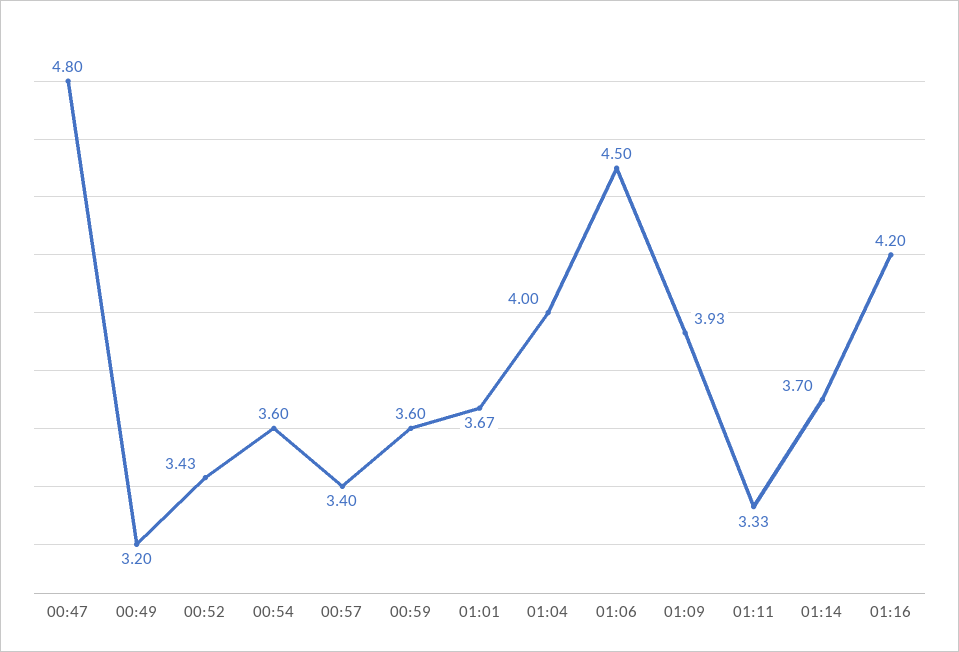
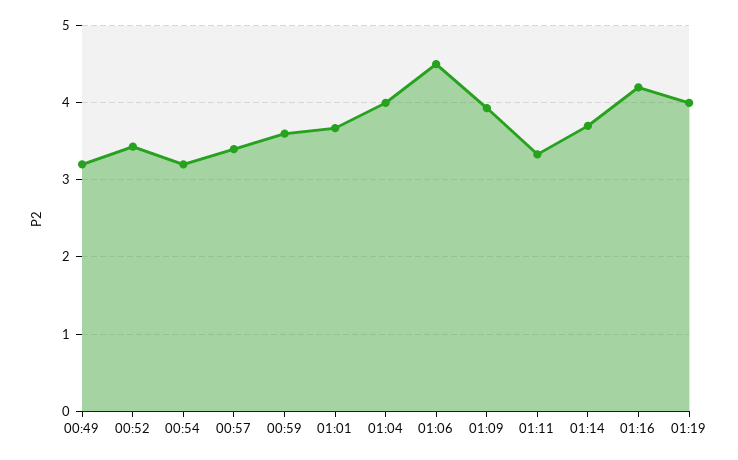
00:47: 4.8 -> none
00:54: 3.6 -> 3.2
01:19: none -> 4

